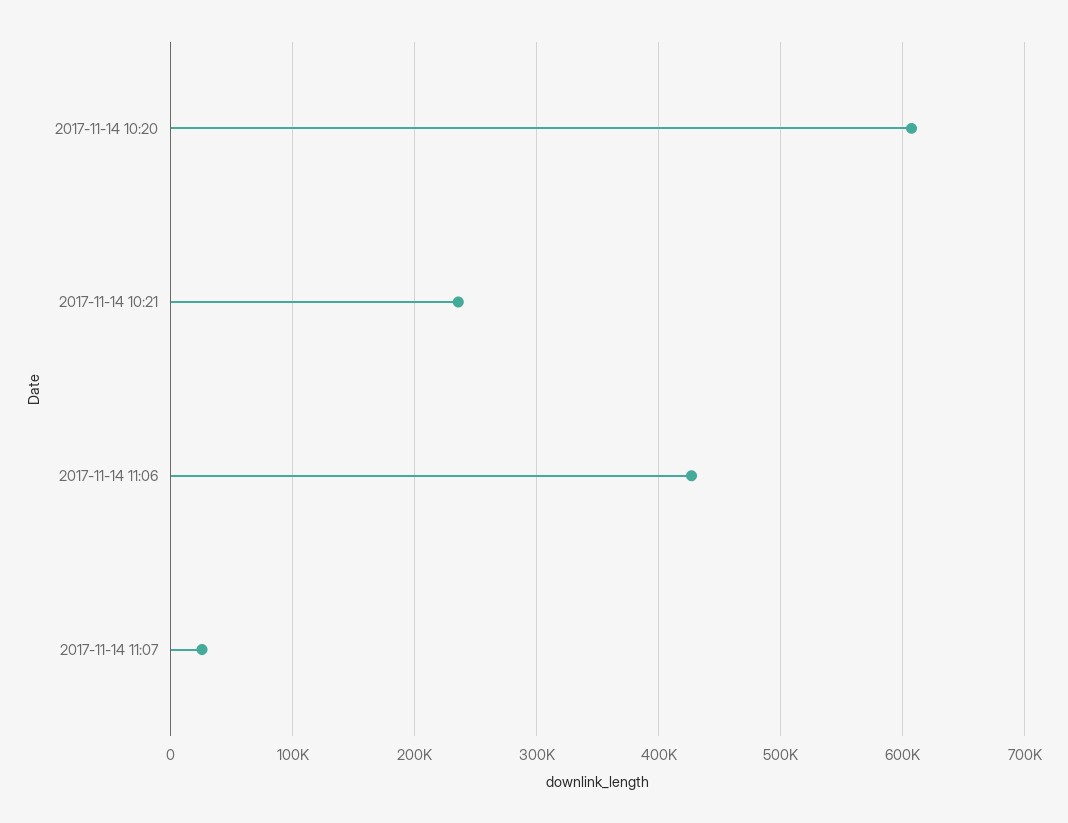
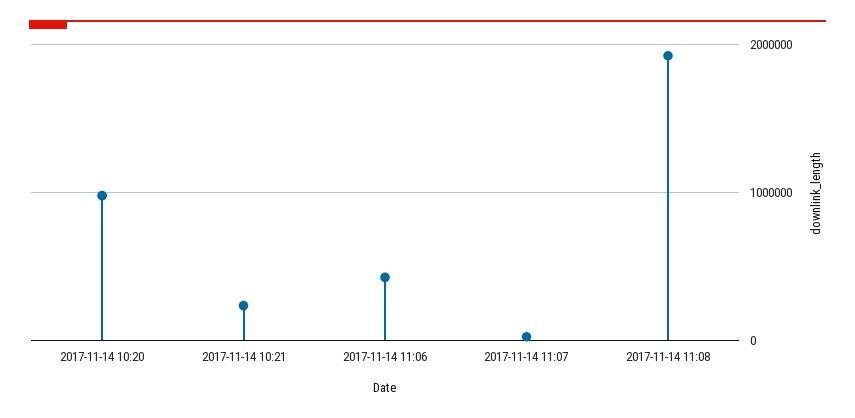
2017-11-14 10:20: 610000 -> 1000000
2017-11-14 11:08: none -> 1900000

